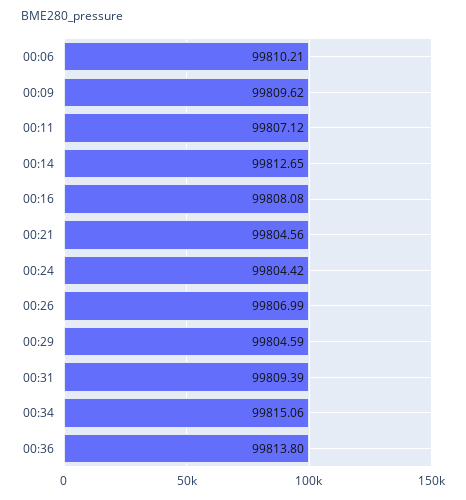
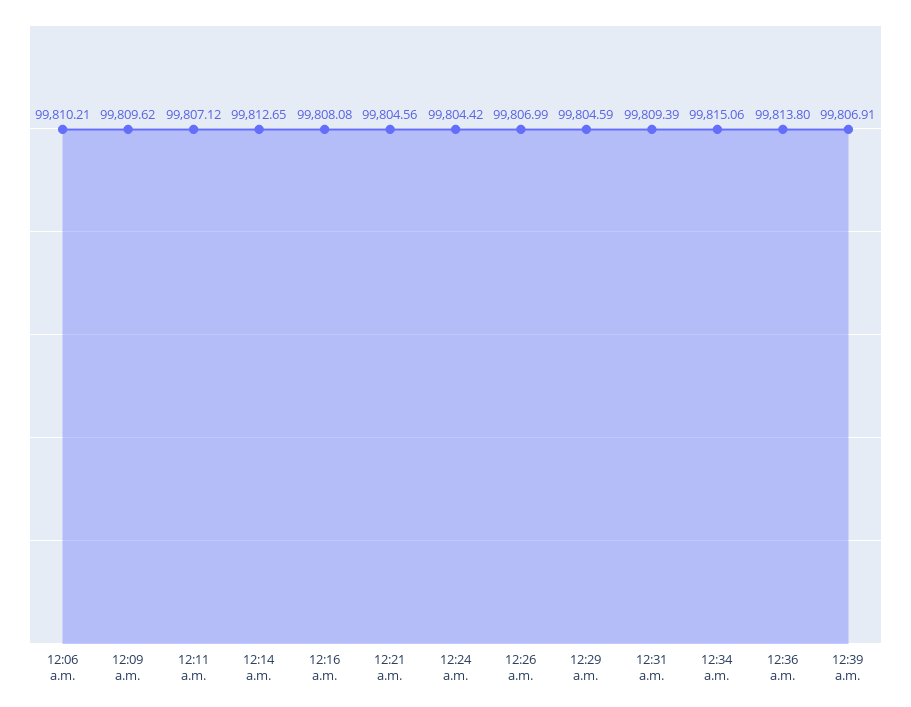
12:39 a.m.: none -> 99806.91

